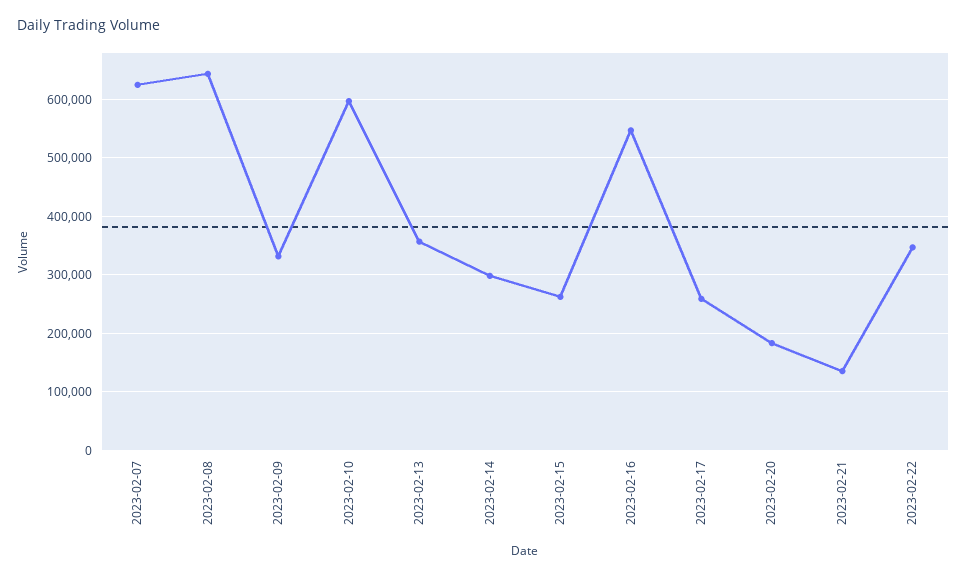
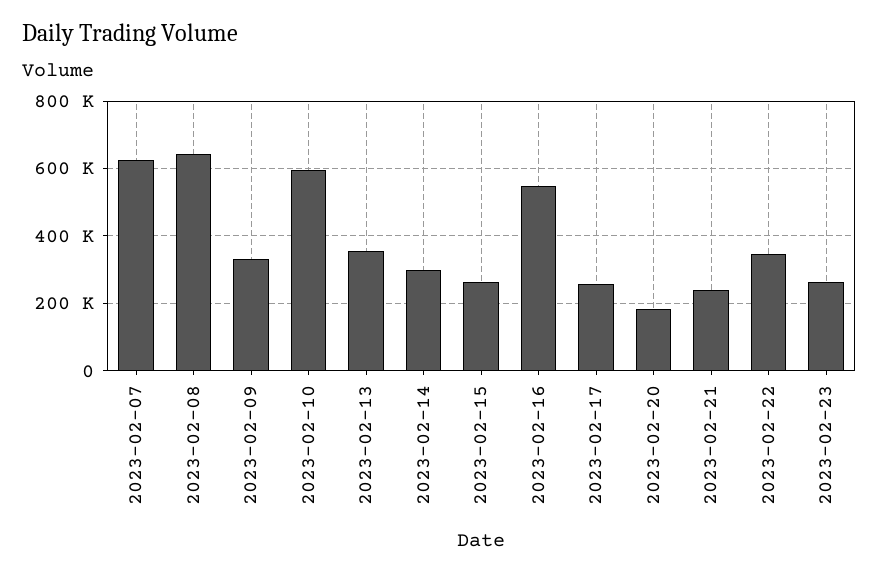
2023-02-21: 140000 -> 240000
2023-02-23: none -> 260000

